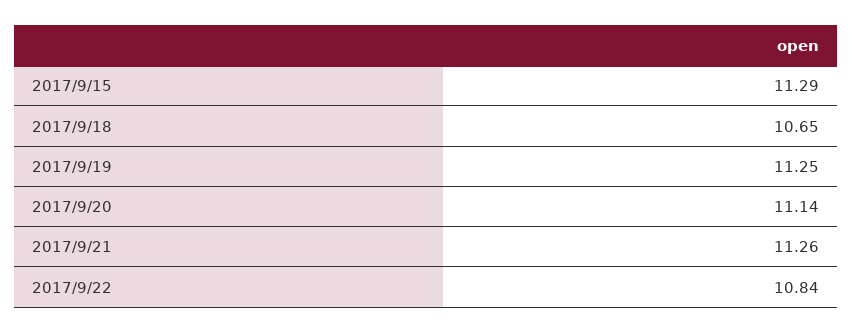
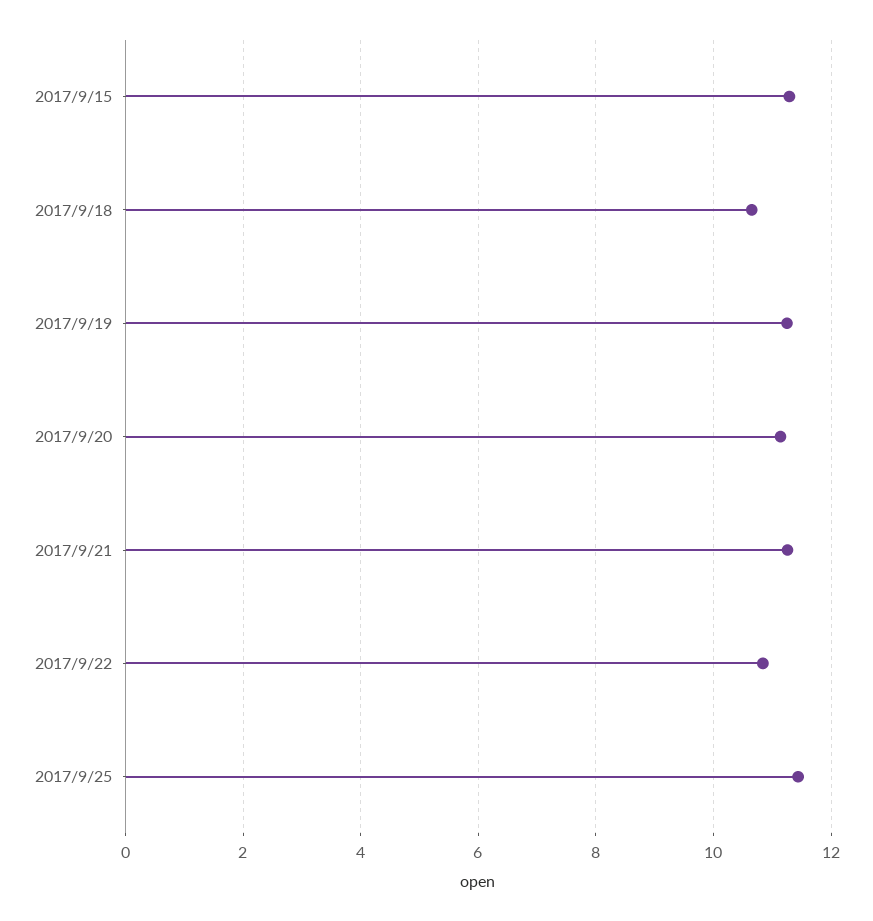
2017/9/25: none -> 11.4

